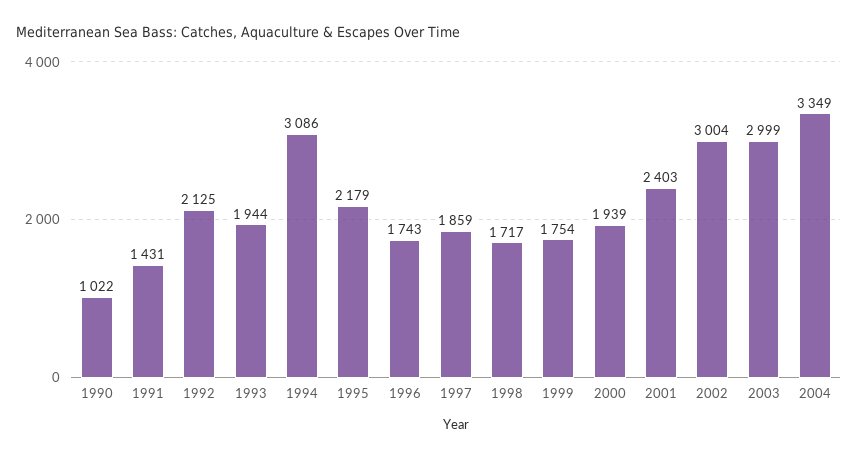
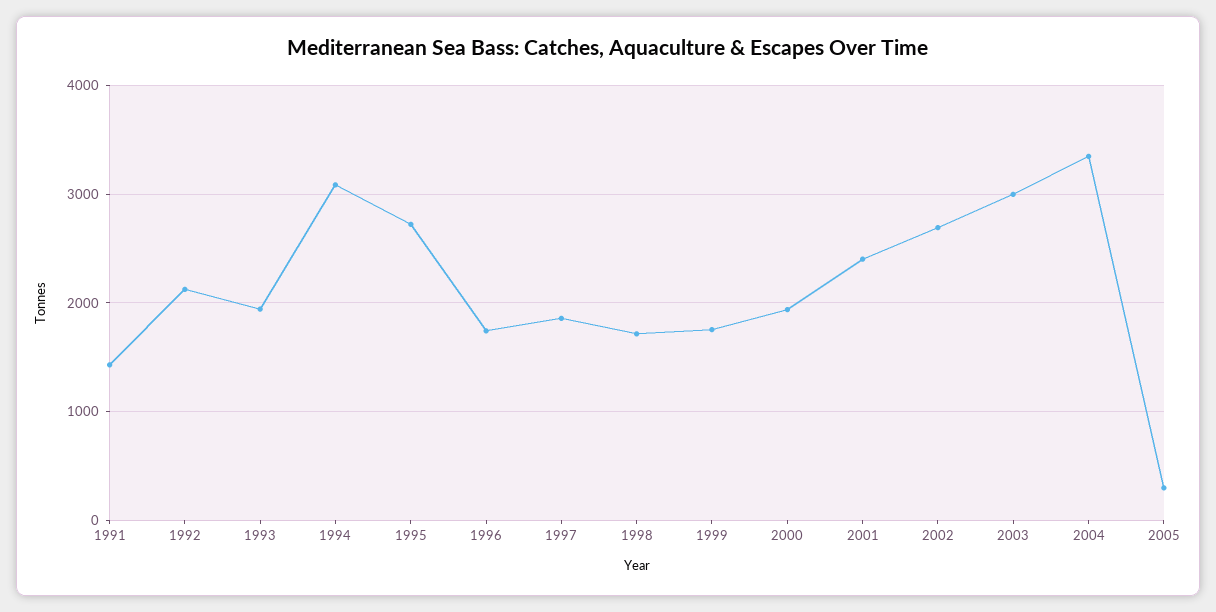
1990: 1022 -> none
1995: 2179 -> 2700
2002: 3004 -> 2700
2005: none -> 300

